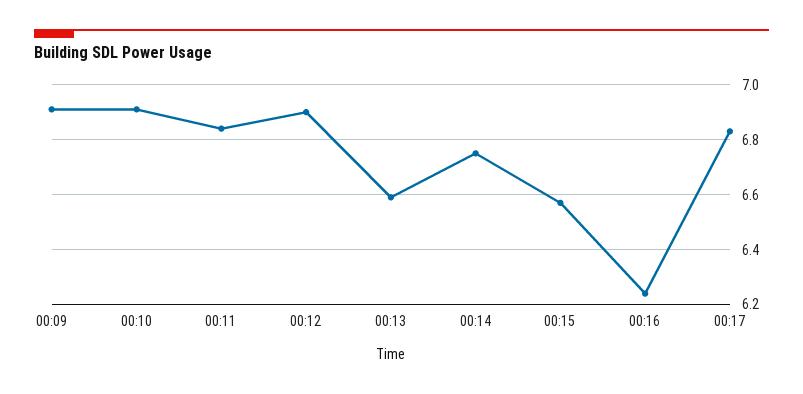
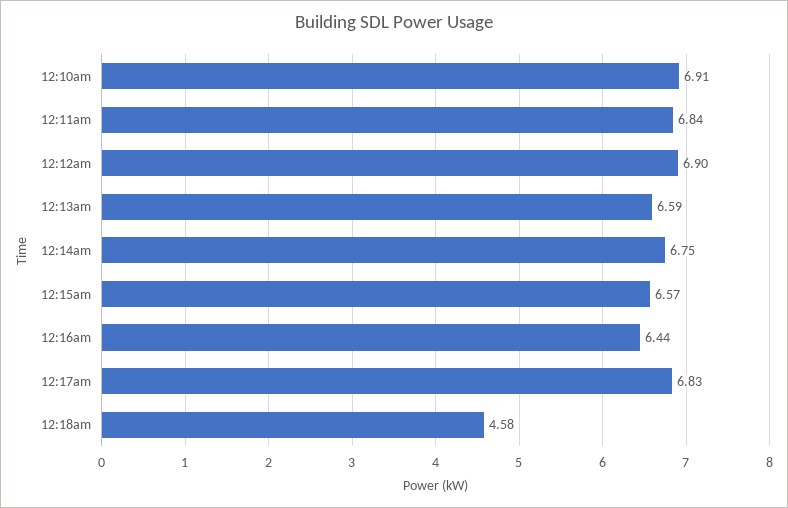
00:09: 6.9 -> none
00:16: 6.25 -> 6.44
12:18am: none -> 4.58

